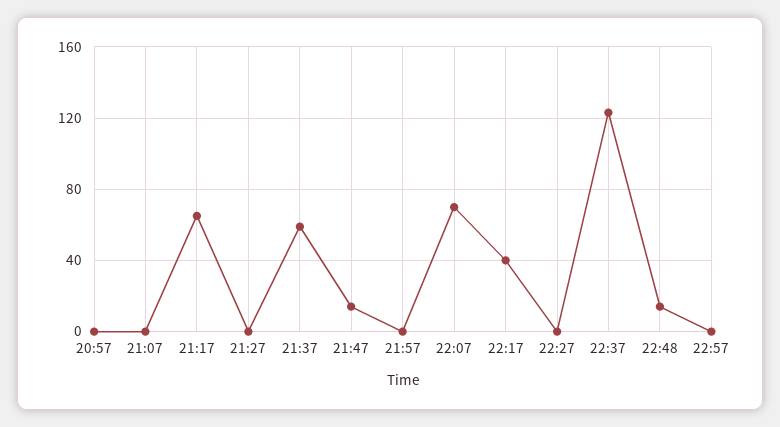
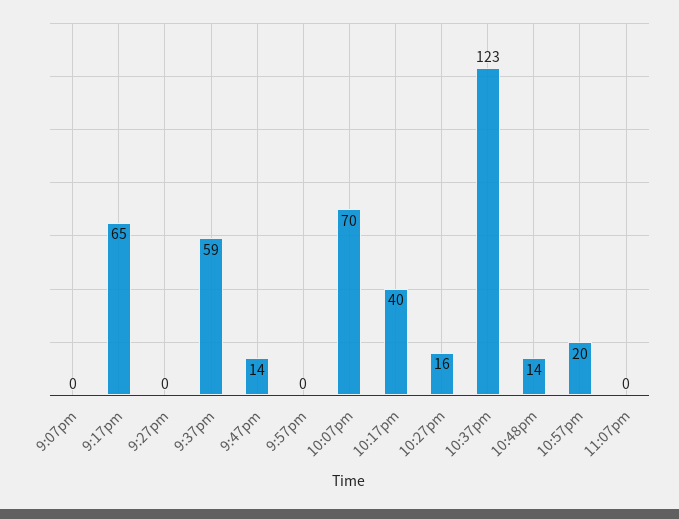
20:57: 0 -> none
22:27: 0 -> 16
22:57: 0 -> 20
11:07pm: none -> 0

